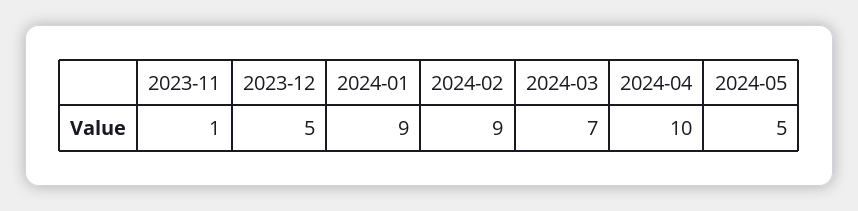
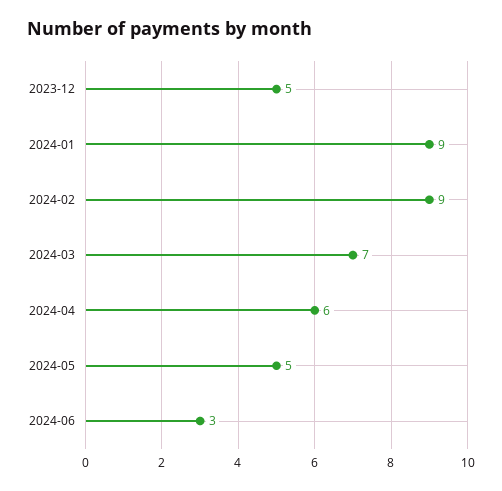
2023-11: 1 -> none
2024-04: 10 -> 6
2024-06: none -> 3

